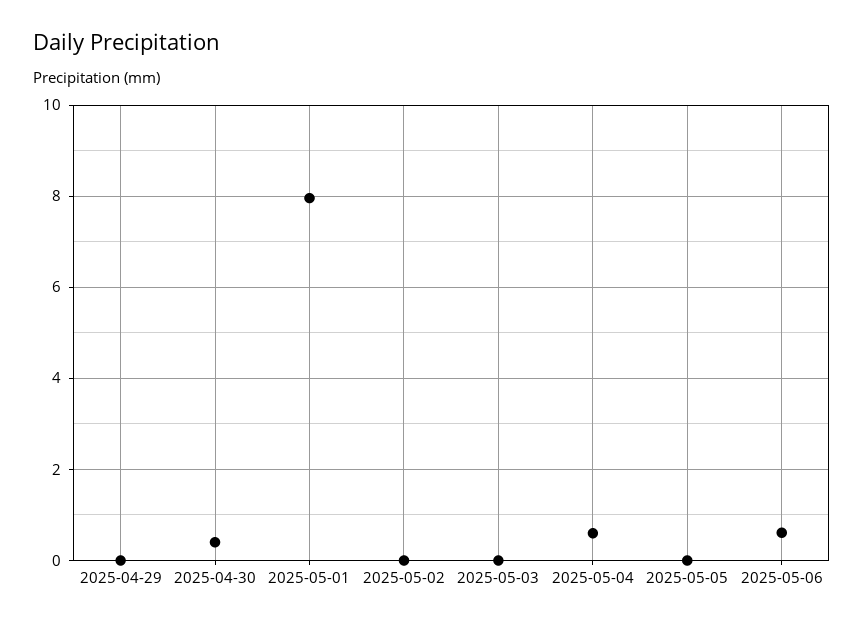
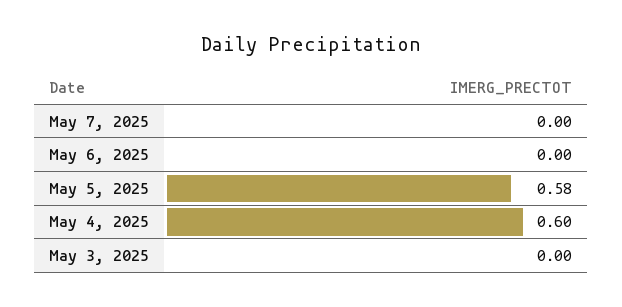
2025-04-29: 0 -> none
2025-04-30: 0.4 -> none
2025-05-01: 8 -> none
2025-05-02: 0 -> none
2025-05-05: 0 -> 0.58
2025-05-06: 0.6 -> 0
May 7, 2025: none -> 0

